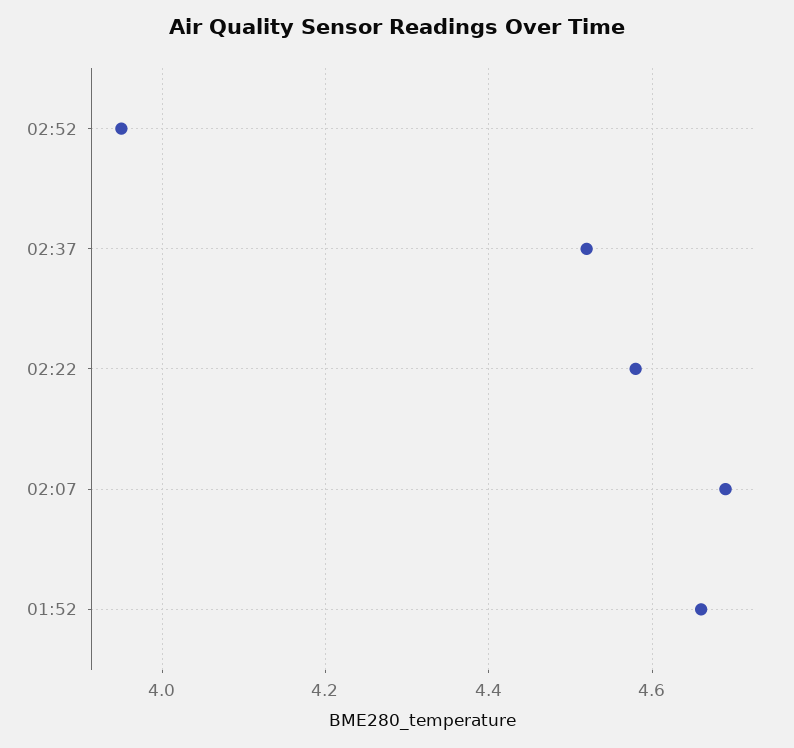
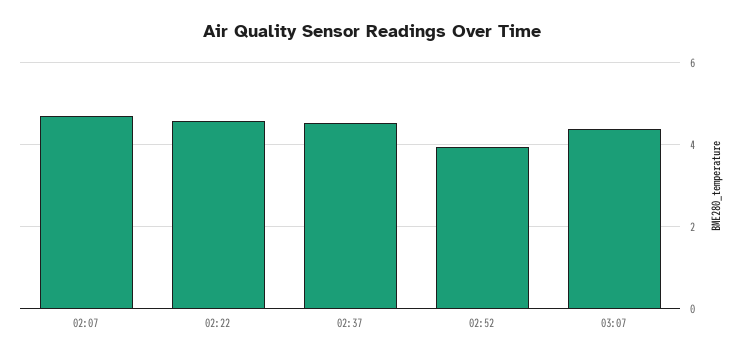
01:52: 4.65 -> none
03:07: none -> 4.4

